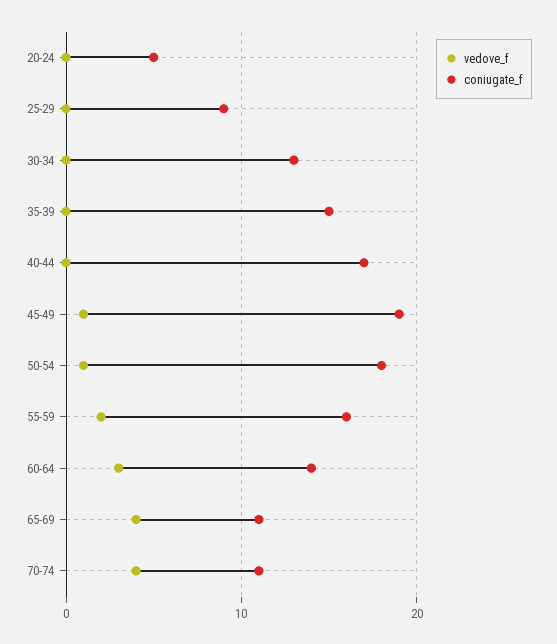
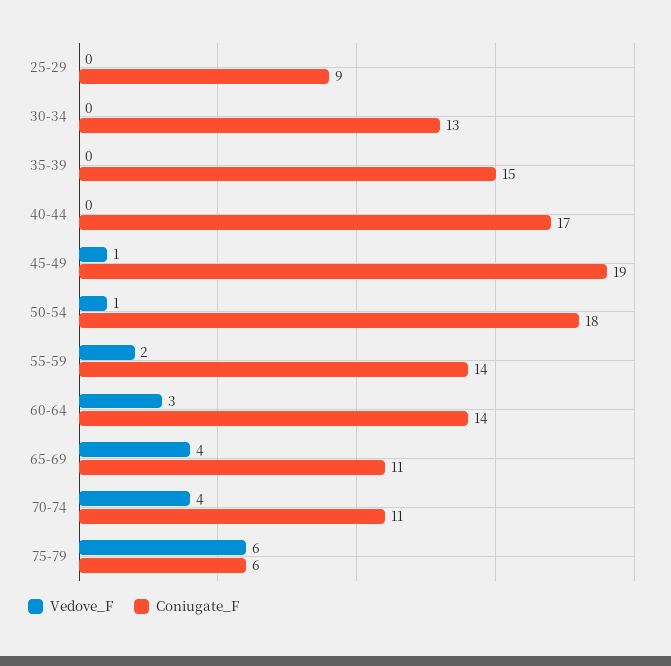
vedove_f, 20-24: 0 -> none
coniugate_f, 20-24: 5 -> none
coniugate_f, 55-59: 16 -> 14
vedove_f, 75-79: none -> 6
coniugate_f, 75-79: none -> 6

